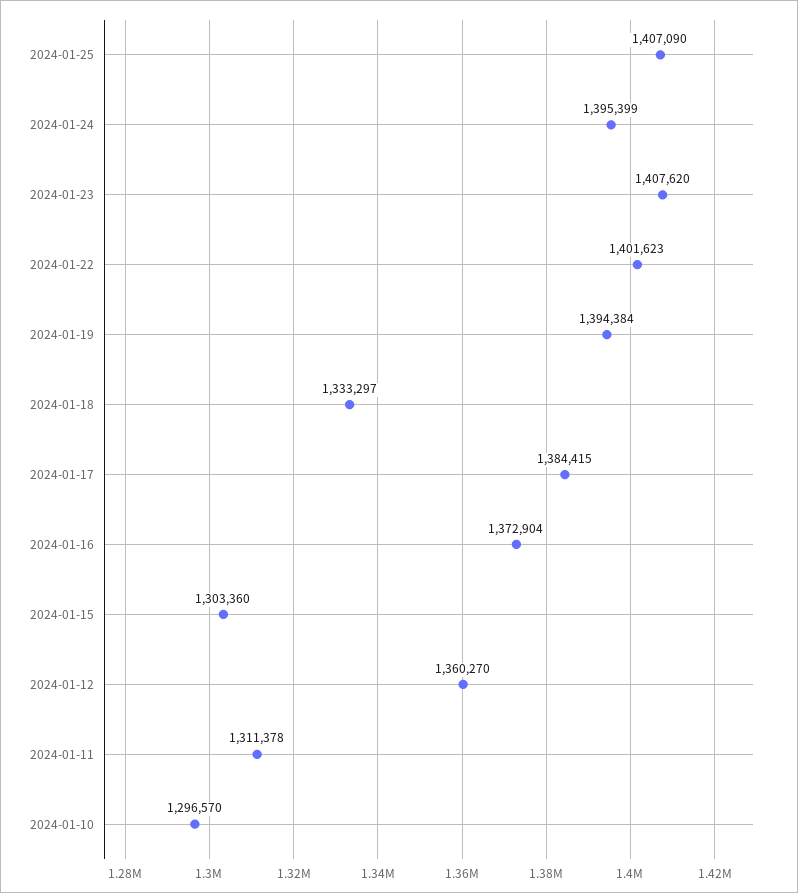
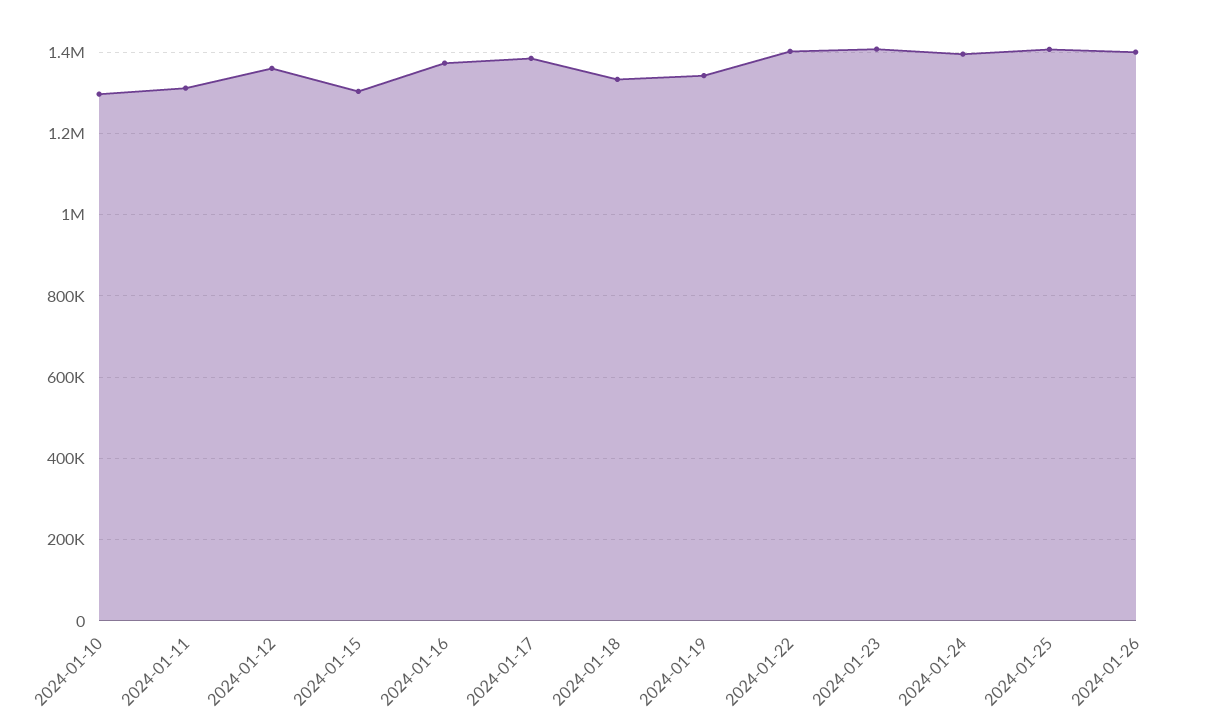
2024-01-19: 1394384 -> 1340000
2024-01-26: none -> 1400000

